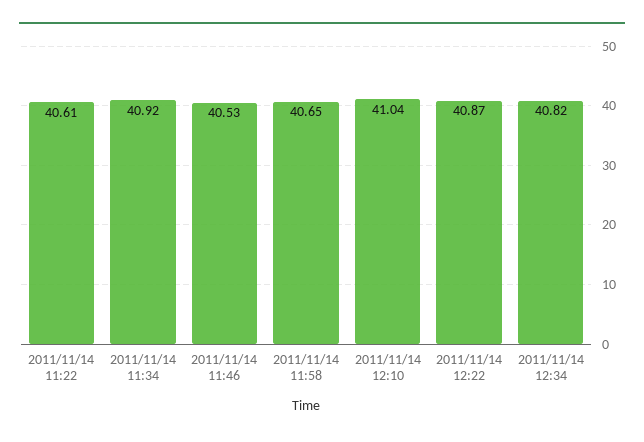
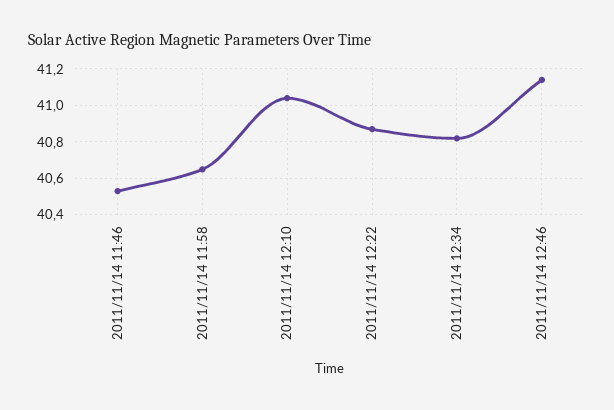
2011/11/14 11:22: 40.61 -> none
2011/11/14 11:34: 40.92 -> none
2011/11/14 12:46: none -> 41.15

